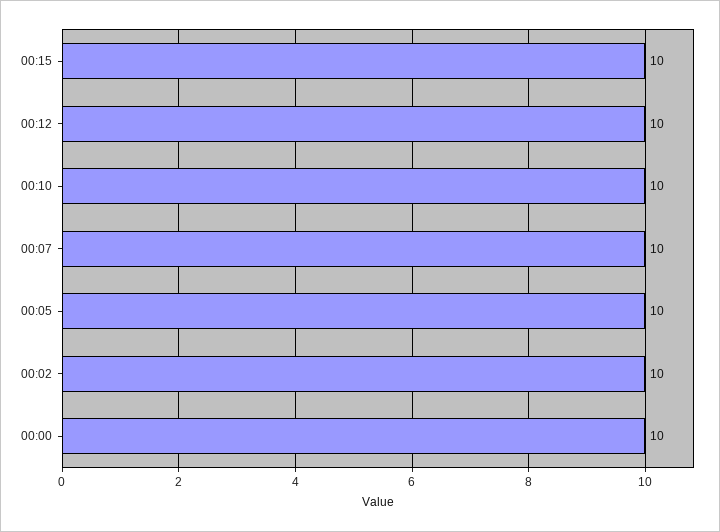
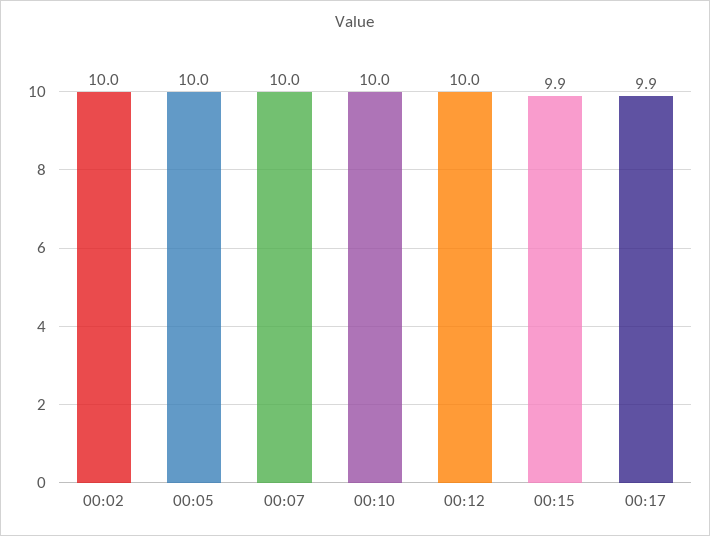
00:15: 10 -> 9.9
00:00: 10 -> none
00:17: none -> 9.9

